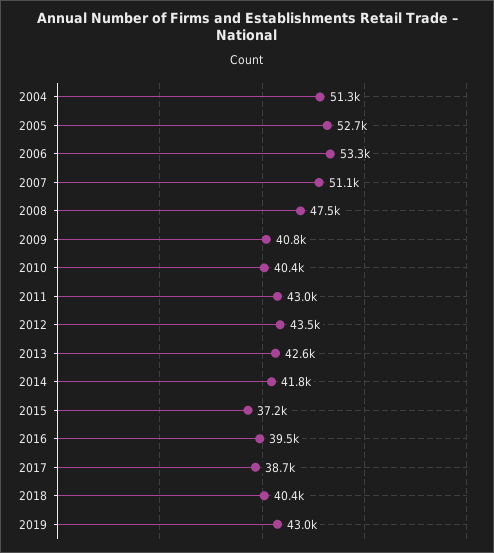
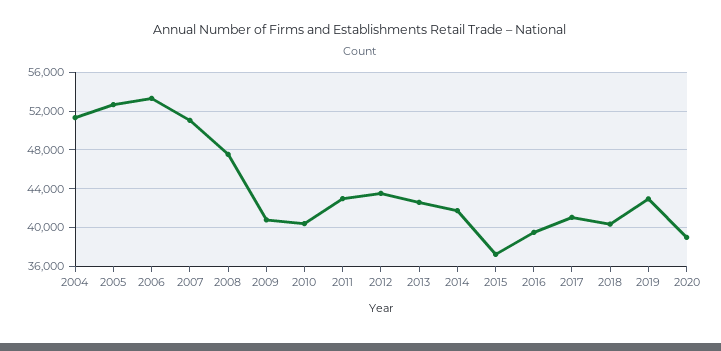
2017: 38700 -> 41000
2020: none -> 39000

